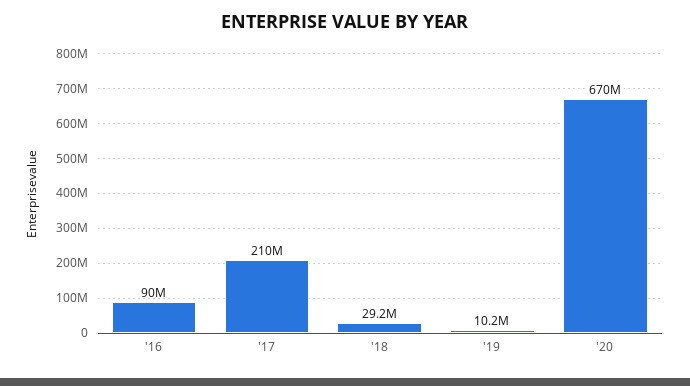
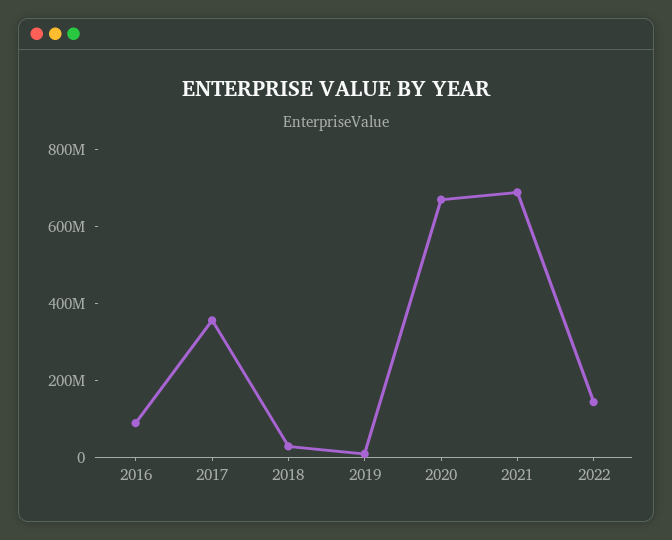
'17: 210000000 -> 350000000
2021: none -> 700000000
2022: none -> 150000000

